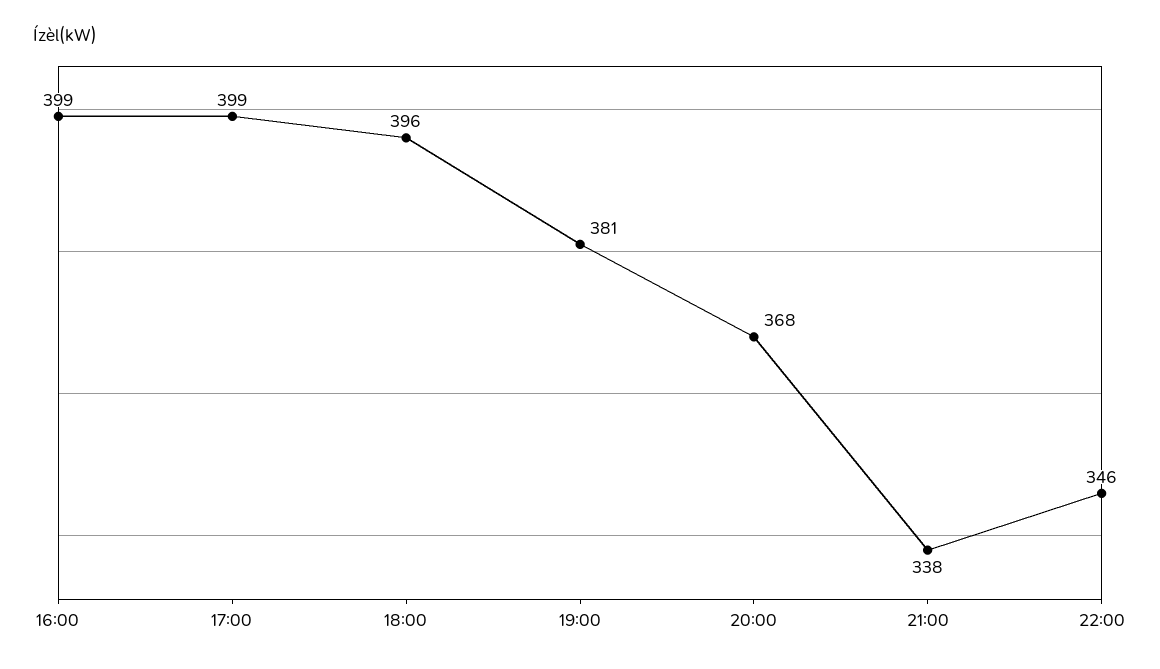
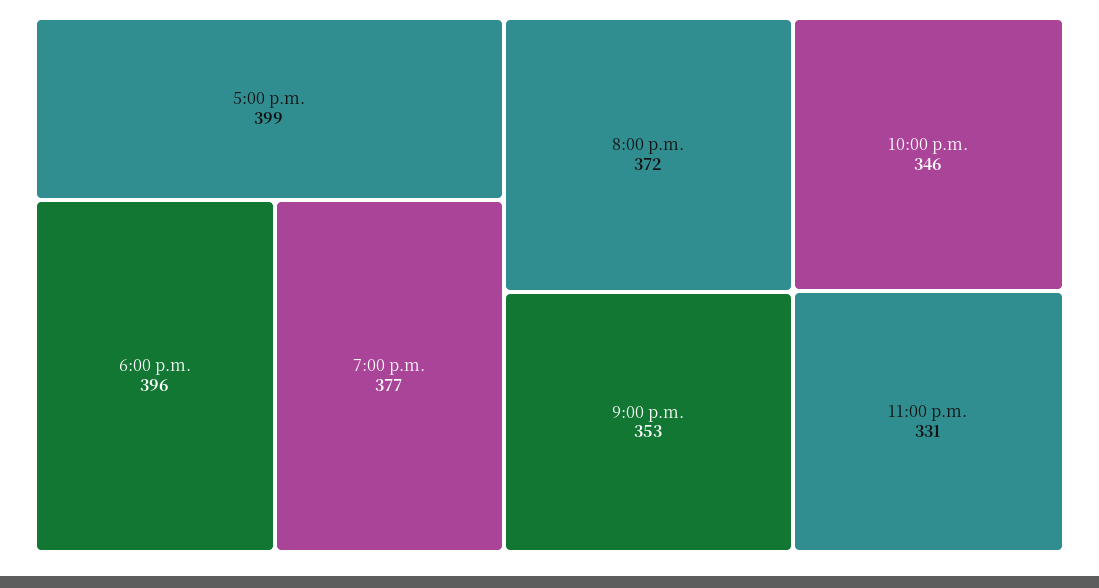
16:00: 399 -> none
19:00: 381 -> 377
20:00: 368 -> 372
21:00: 338 -> 353
11:00 p.m.: none -> 331

